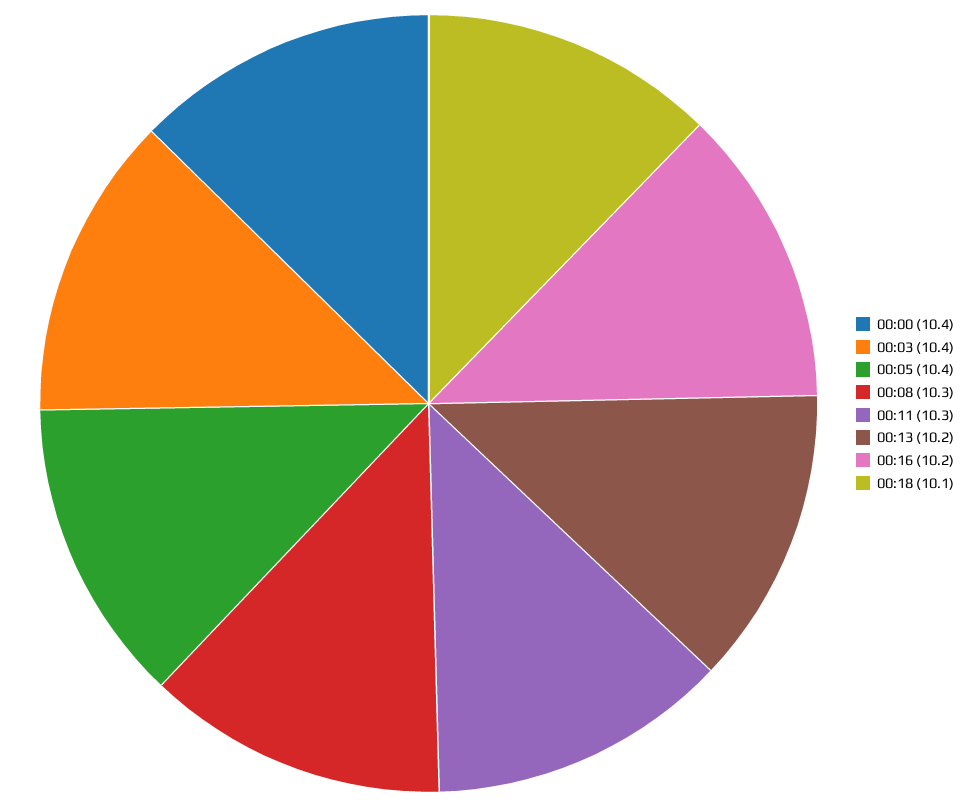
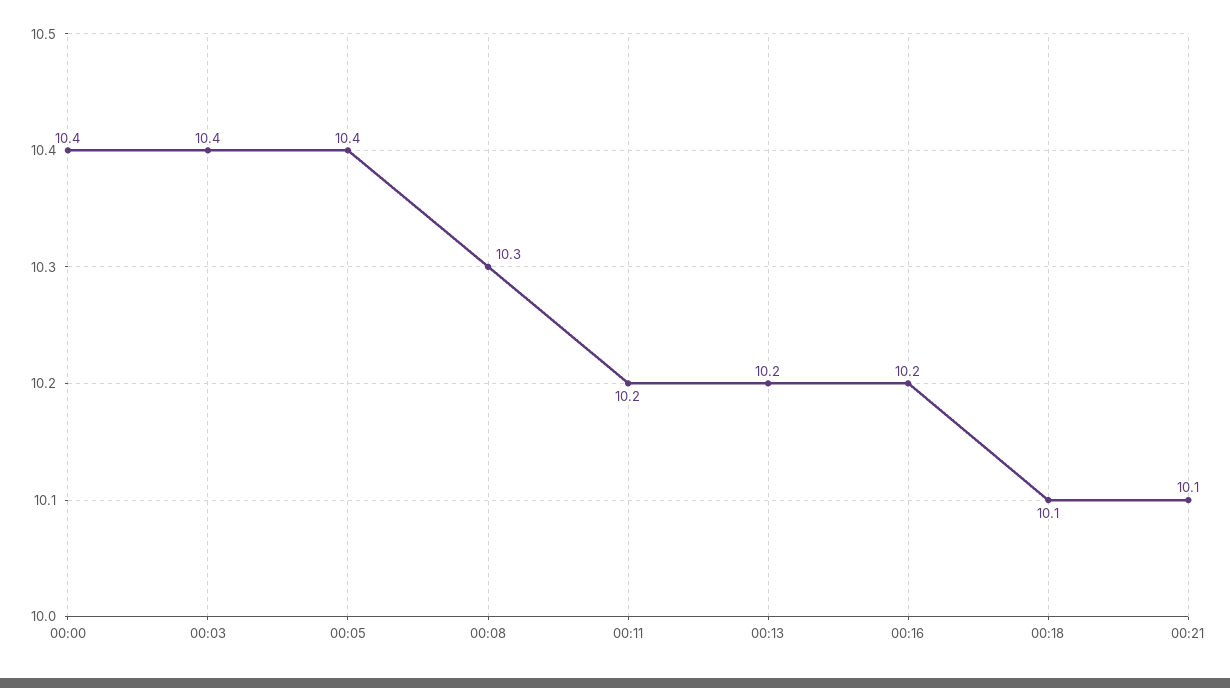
00:11: 10.3 -> 10.2
00:21: none -> 10.1

